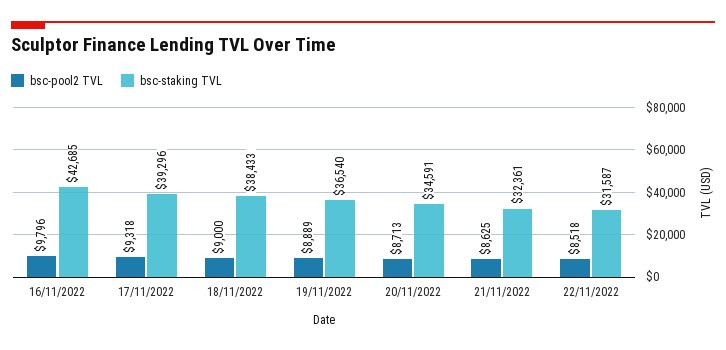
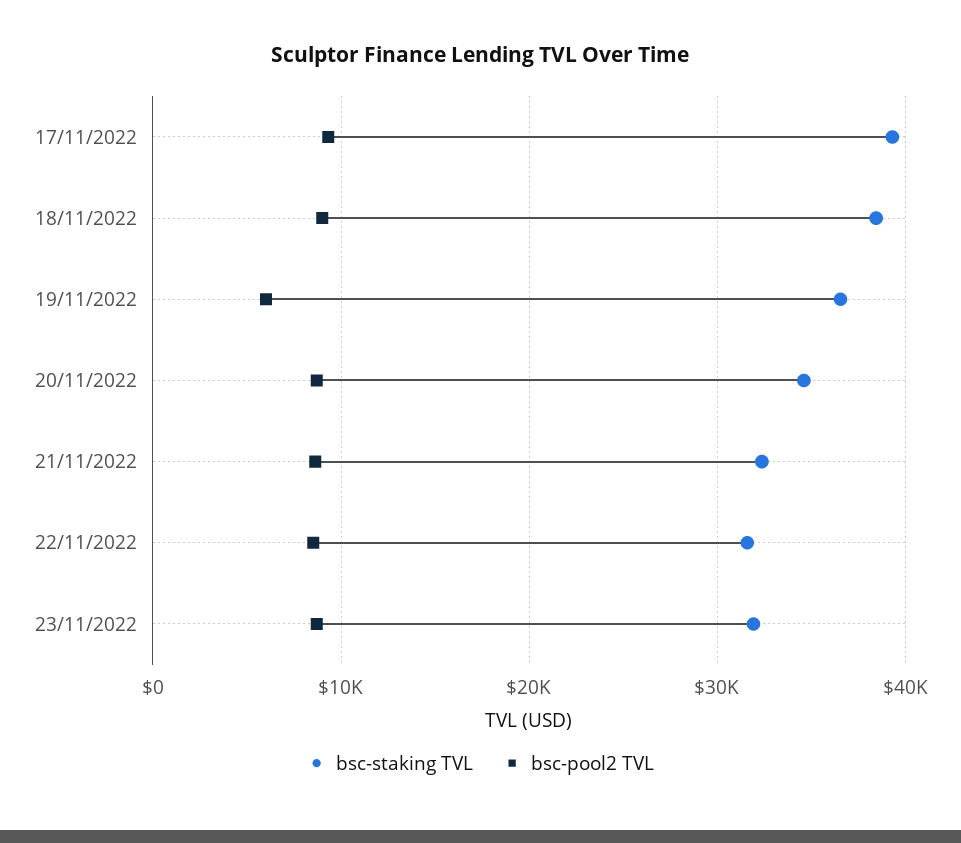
bsc-pool2 TVL, 16/11/2022: 9796 -> none
bsc-staking TVL, 16/11/2022: 42685 -> none
bsc-pool2 TVL, 19/11/2022: 8889 -> 6000
bsc-staking TVL, 23/11/2022: none -> 32000
bsc-pool2 TVL, 23/11/2022: none -> 9000

